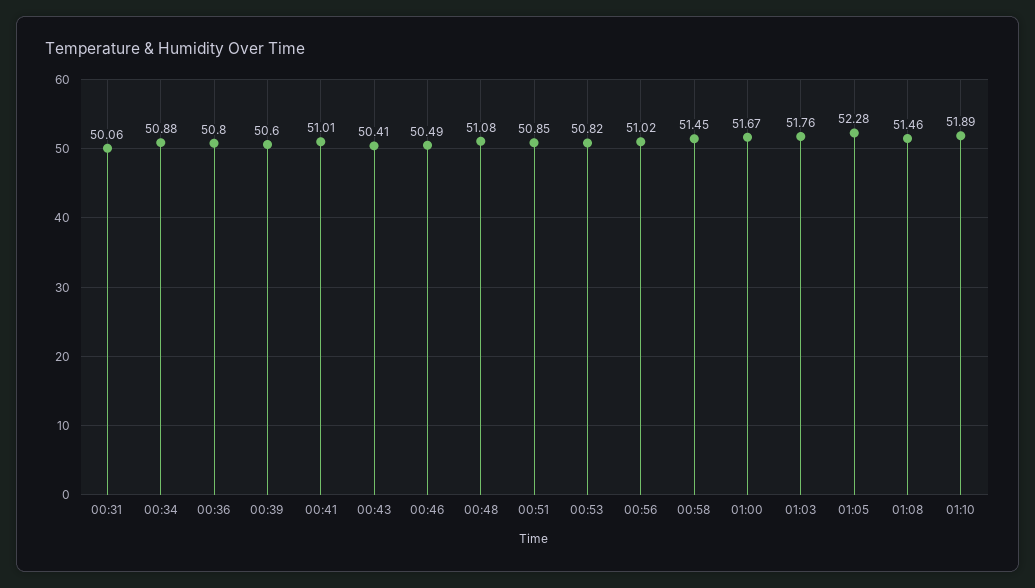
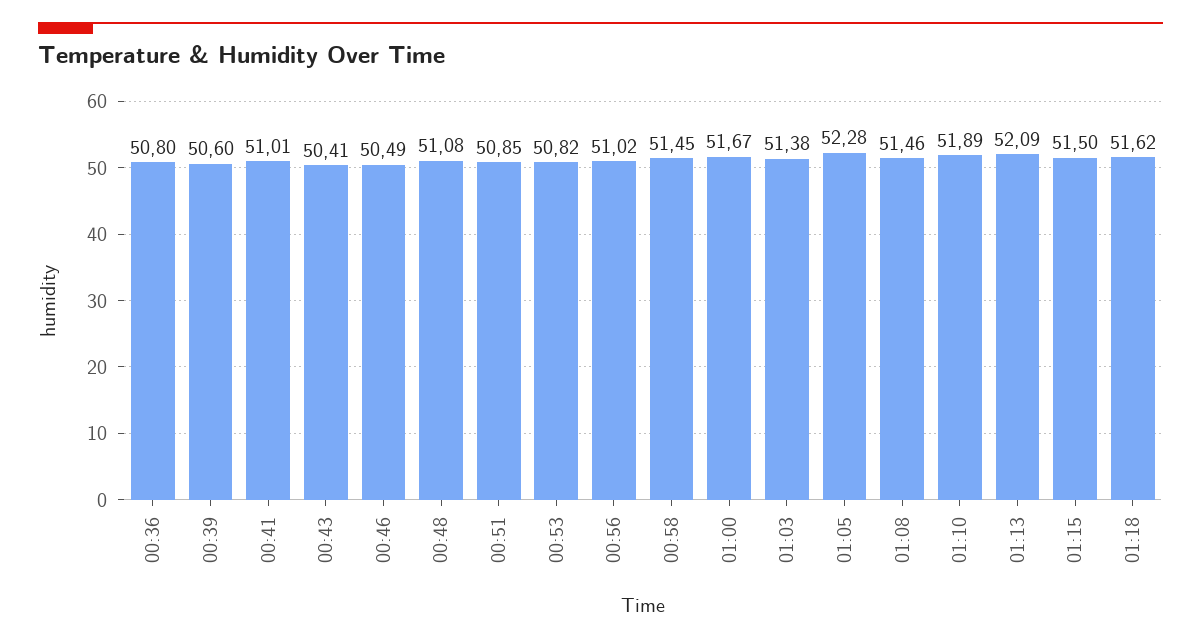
00:31: 50.06 -> none
00:34: 50.88 -> none
01:03: 51.76 -> 51.38
01:13: none -> 52.09
01:15: none -> 51.5
01:18: none -> 51.62

